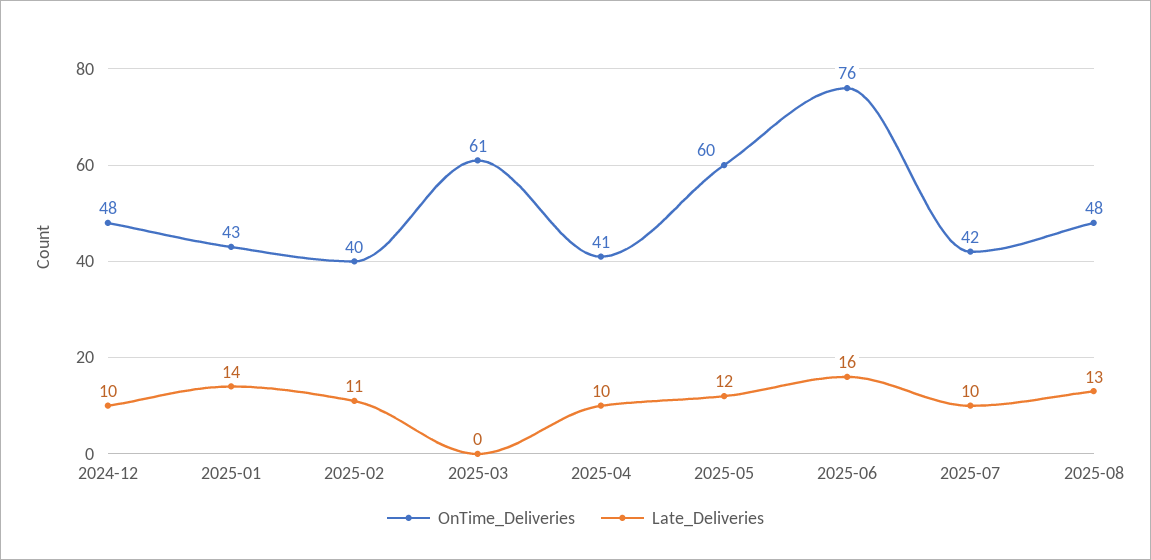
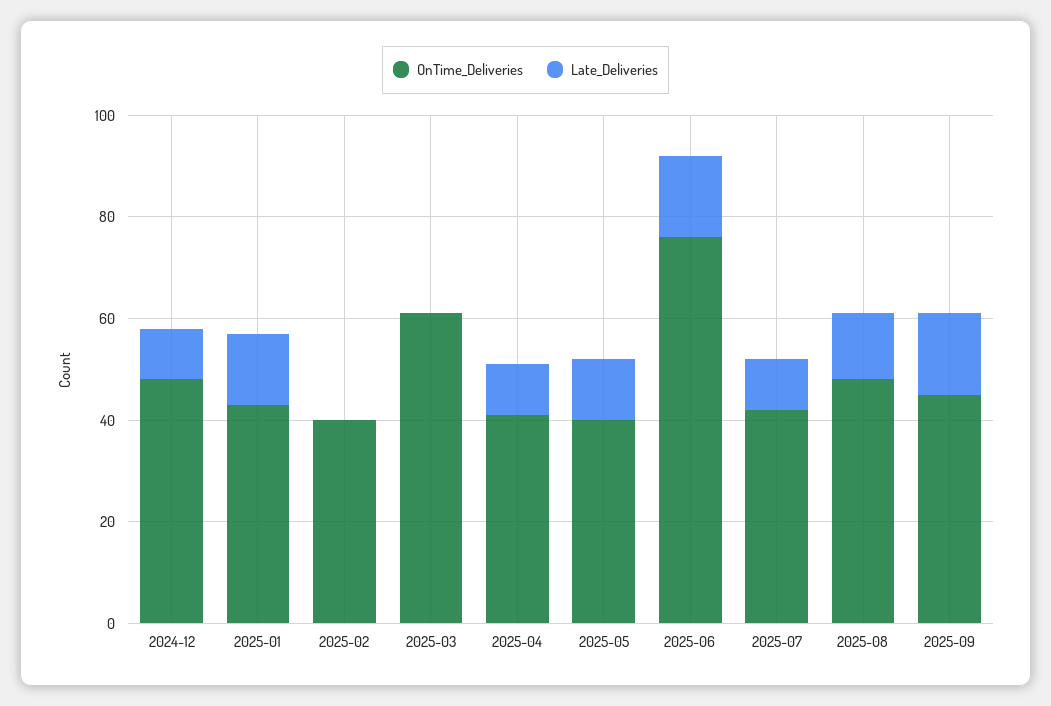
Late_Deliveries, 2025-02: 11 -> 0
OnTime_Deliveries, 2025-05: 60 -> 40
OnTime_Deliveries, 2025-09: none -> 45
Late_Deliveries, 2025-09: none -> 15

